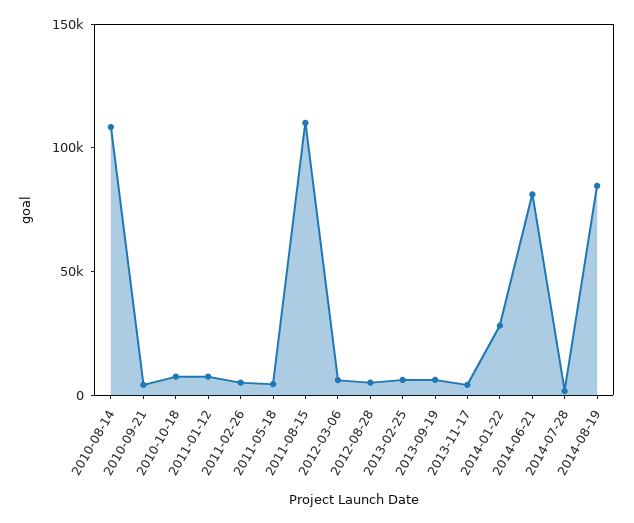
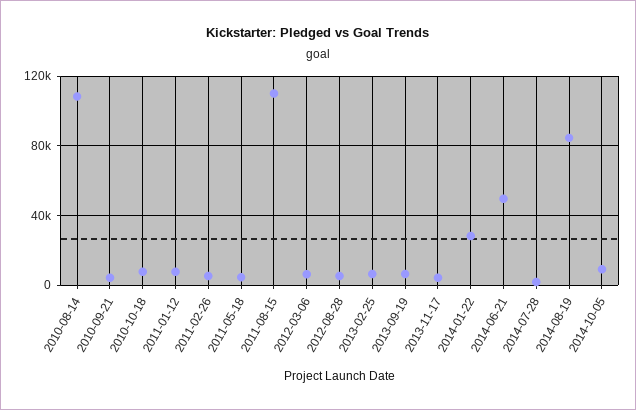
2014-06-21: 80000 -> 50000
2014-10-05: none -> 10000

